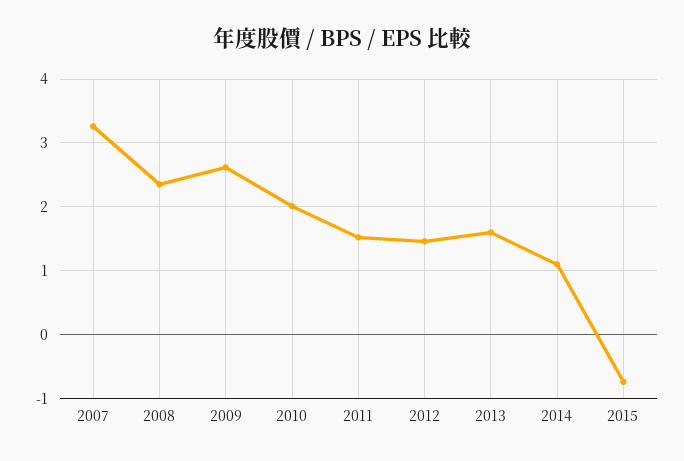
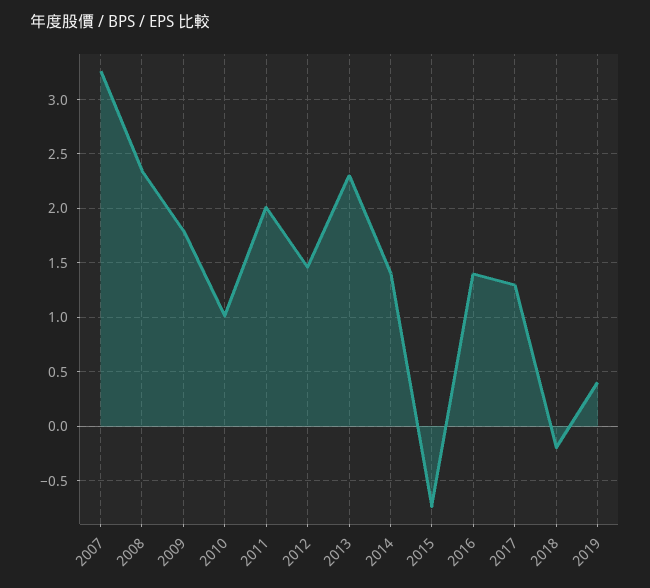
2009: 2.6 -> 1.8
2010: 2 -> 1
2011: 1.5 -> 2
2013: 1.6 -> 2.3
2014: 1.1 -> 1.4
2016: none -> 1.4
2017: none -> 1.3
2018: none -> -0.2
2019: none -> 0.4

